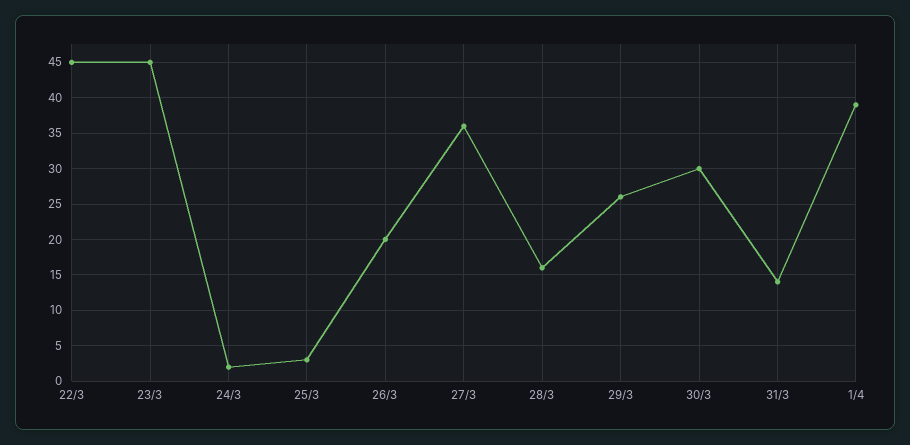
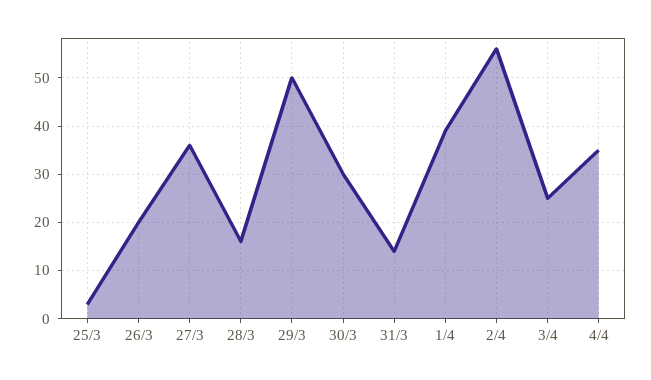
22/3: 45 -> none
23/3: 45 -> none
24/3: 2 -> none
29/3: 26 -> 50
2/4: none -> 55
3/4: none -> 25
4/4: none -> 35

